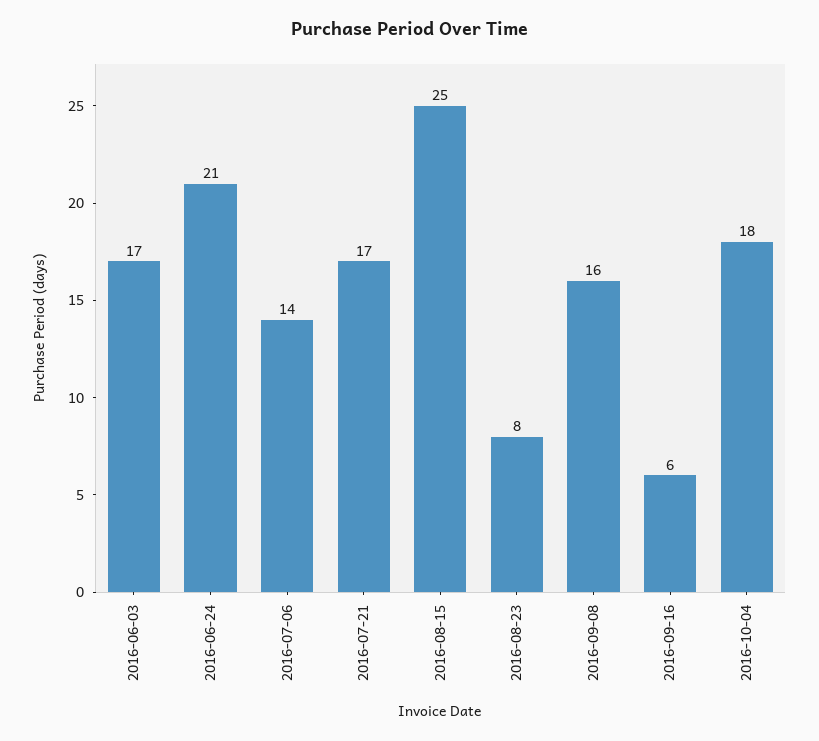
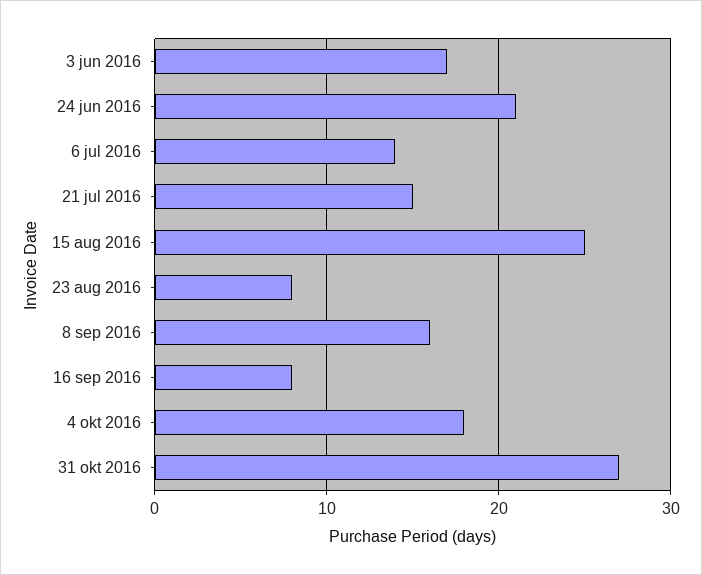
2016-07-21: 17 -> 15
2016-09-16: 6 -> 8
31 okt 2016: none -> 27

